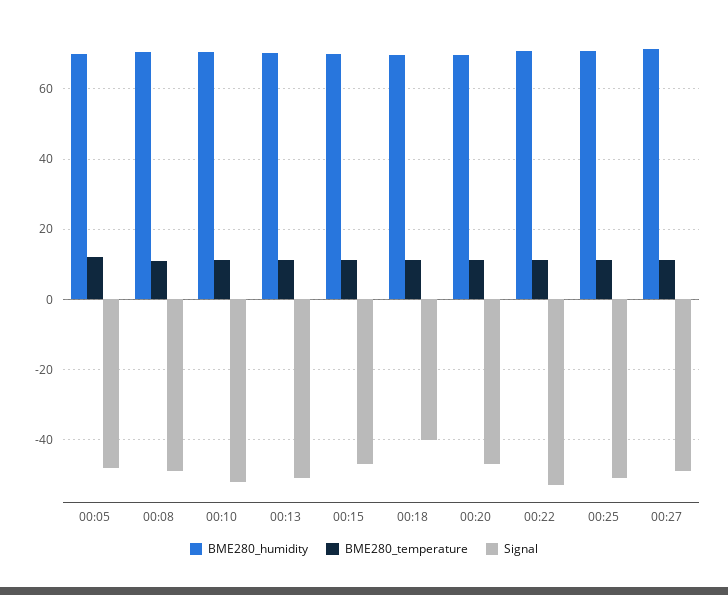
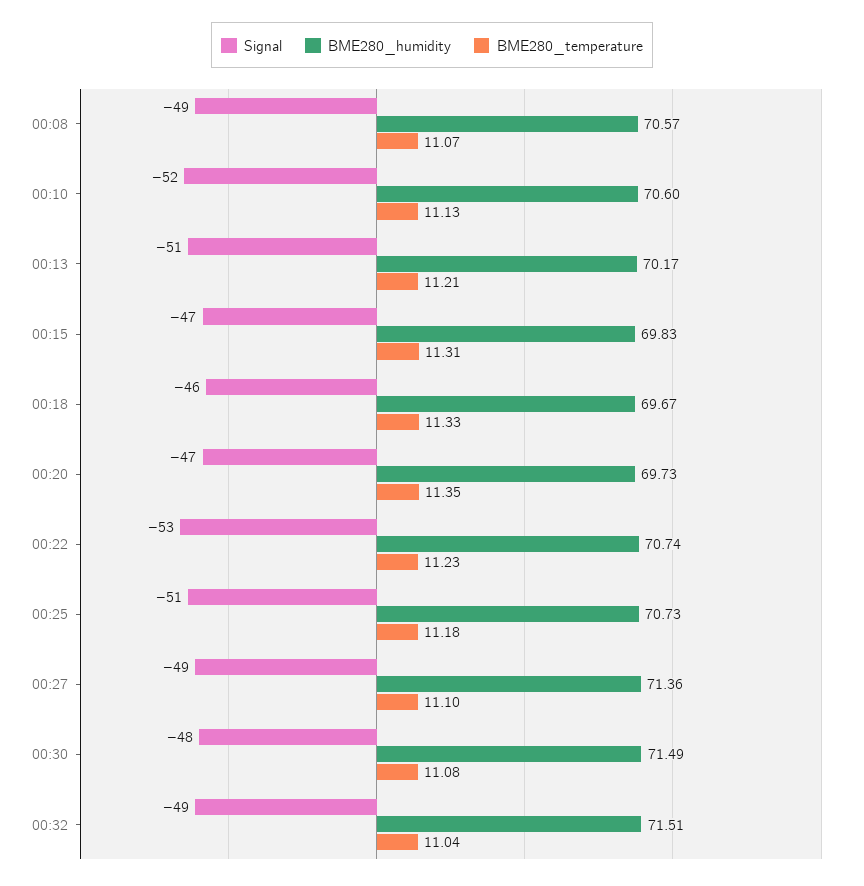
BME280_humidity, 00:05: 70 -> none
BME280_temperature, 00:05: 12 -> none
Signal, 00:05: -48 -> none
Signal, 00:18: -40 -> -46
Signal, 00:30: none -> -48
BME280_humidity, 00:30: none -> 71.49
BME280_temperature, 00:30: none -> 11.08
Signal, 00:32: none -> -49
BME280_humidity, 00:32: none -> 71.51
BME280_temperature, 00:32: none -> 11.04

